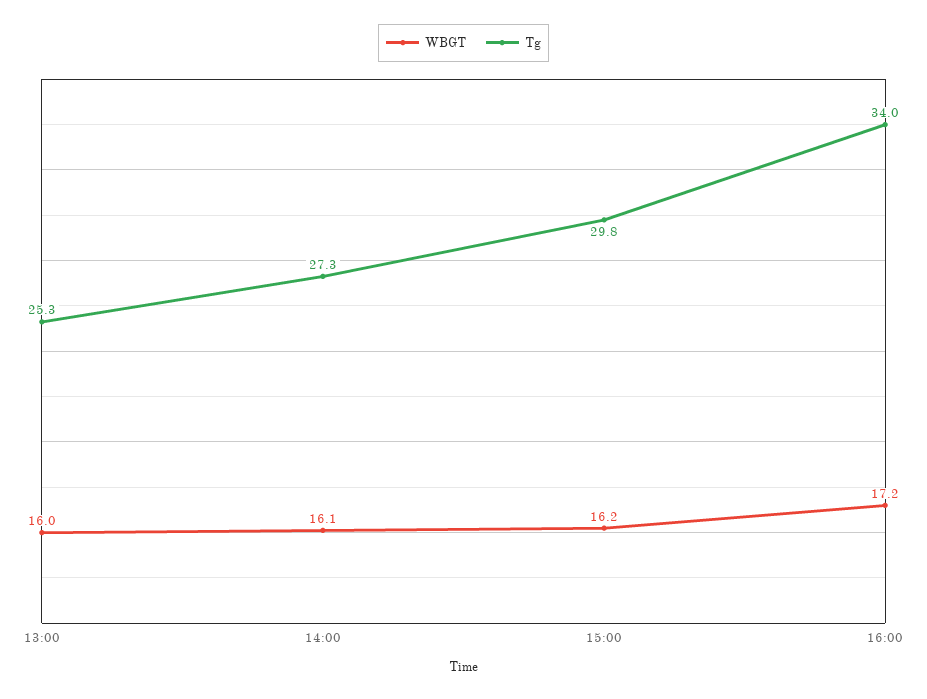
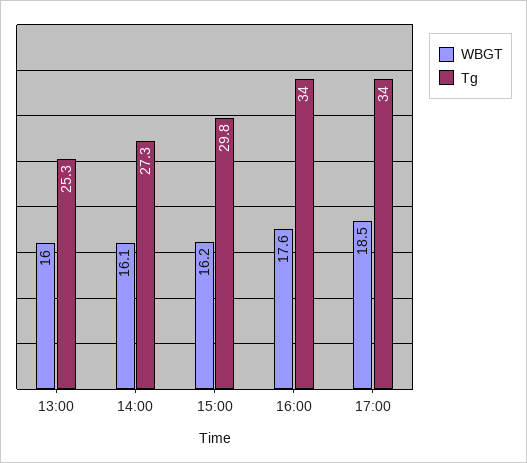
WBGT, 16:00: 17.2 -> 17.6
WBGT, 17:00: none -> 18.5
Tg, 17:00: none -> 34

